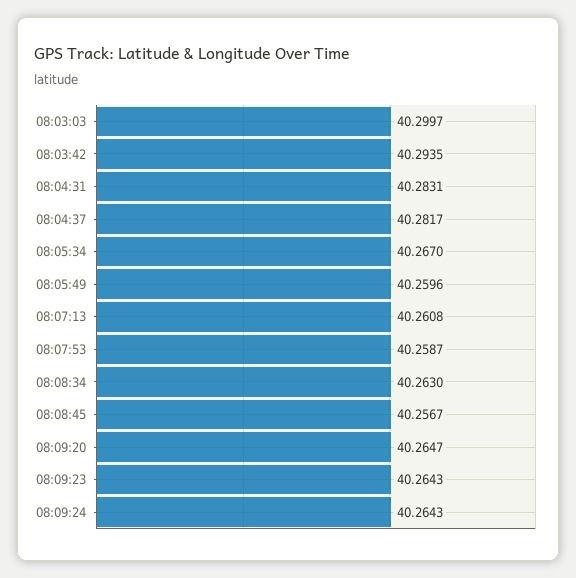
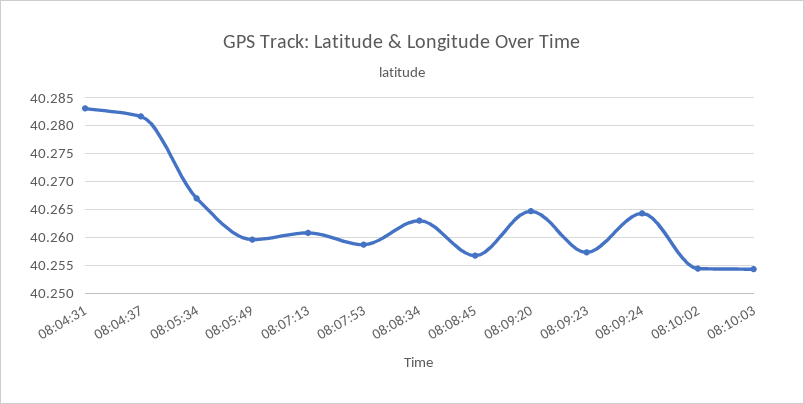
08:03:03: 40.2997 -> none
08:03:42: 40.2935 -> none
08:09:23: 40.2643 -> 40.2575
08:10:02: none -> 40.255
08:10:03: none -> 40.255

